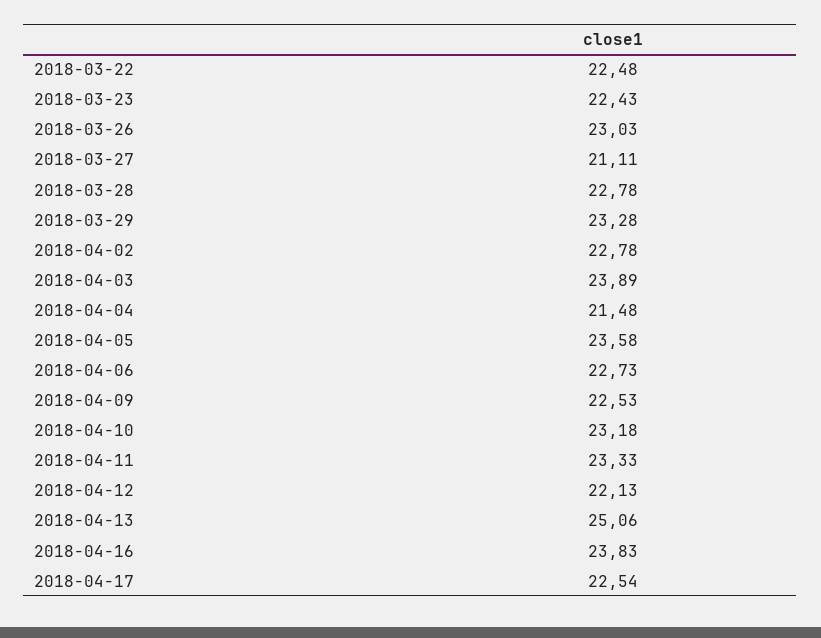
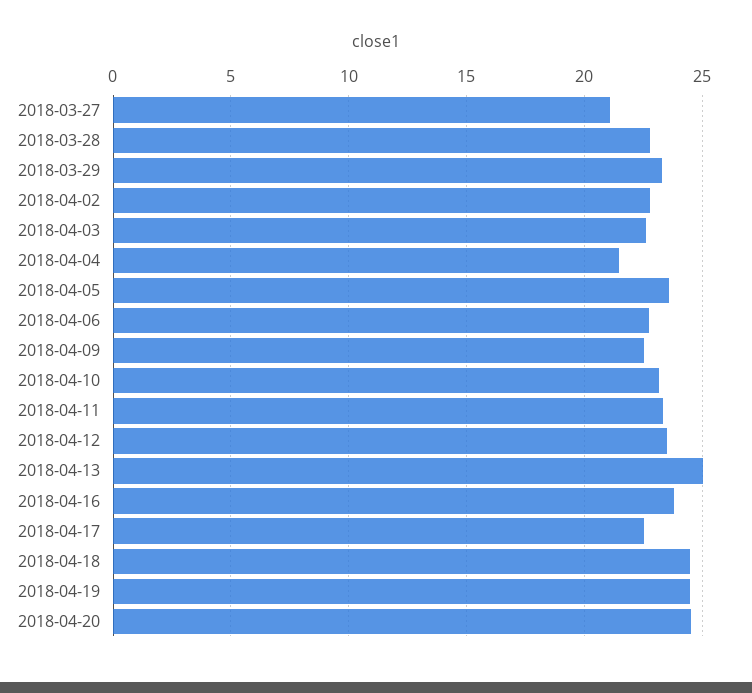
2018-03-22: 22.48 -> none
2018-03-23: 22.43 -> none
2018-03-26: 23.03 -> none
2018-04-03: 23.89 -> 22.5
2018-04-12: 22.13 -> 23.5
2018-04-18: none -> 24.5
2018-04-19: none -> 24.5
2018-04-20: none -> 24.5

